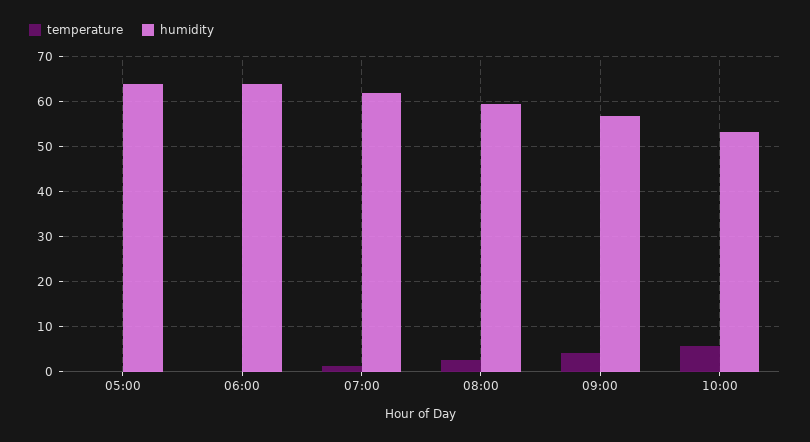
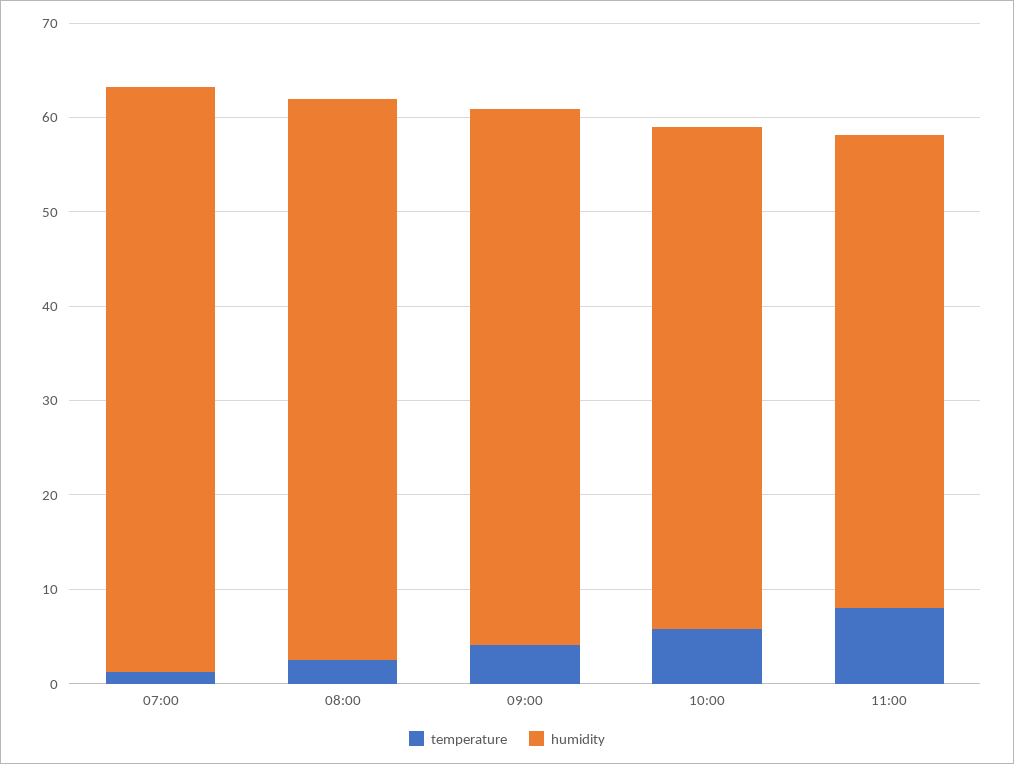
temperature, 05:00: 0 -> none
humidity, 05:00: 64 -> none
temperature, 06:00: 0 -> none
humidity, 06:00: 64 -> none
temperature, 11:00: none -> 8
humidity, 11:00: none -> 50

